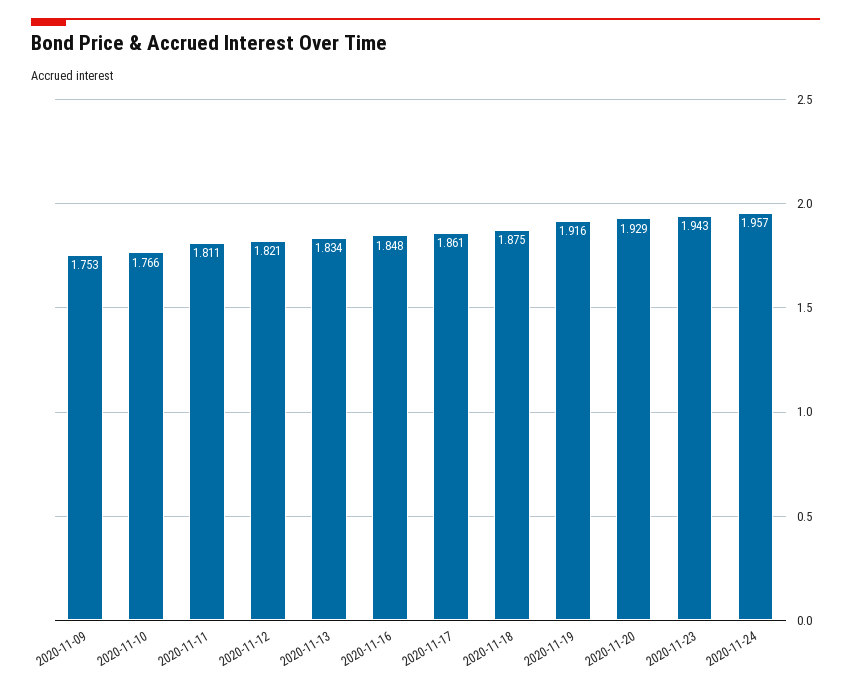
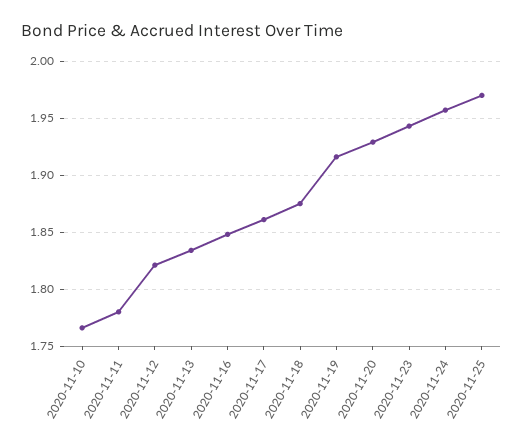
2020-11-09: 1.753 -> none
2020-11-11: 1.811 -> 1.78
2020-11-25: none -> 1.97

